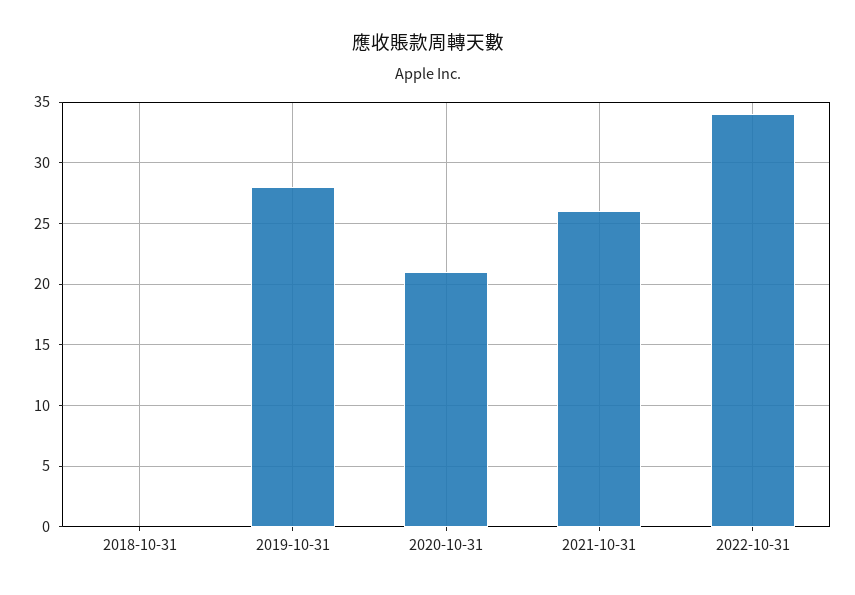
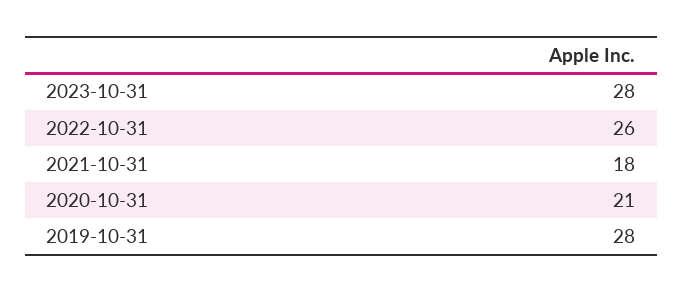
2018-10-31: 0 -> none
2021-10-31: 26 -> 18
2022-10-31: 34 -> 26
2023-10-31: none -> 28

